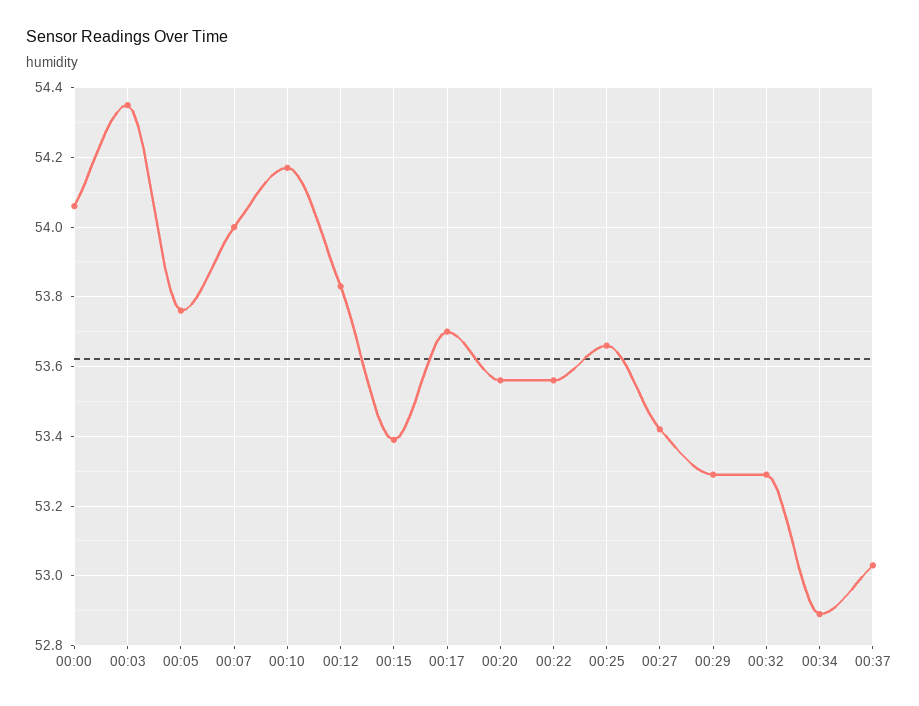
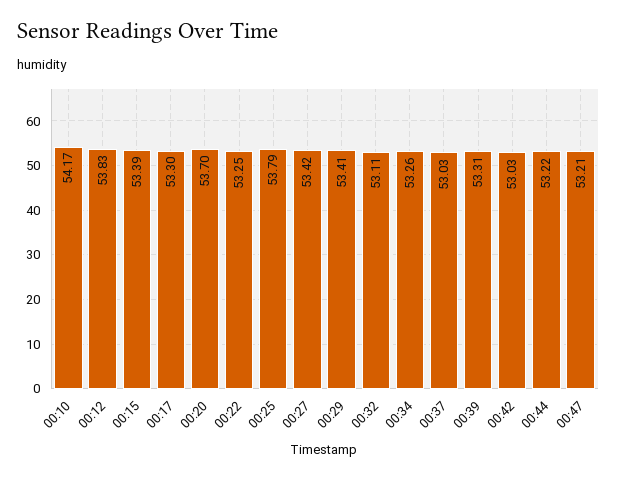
00:00: 54.05 -> none
00:03: 54.35 -> none
00:05: 53.75 -> none
00:07: 54 -> none
00:17: 53.7 -> 53.3
00:20: 53.55 -> 53.7
00:22: 53.55 -> 53.25
00:25: 53.65 -> 53.79
00:29: 53.3 -> 53.41
00:32: 53.3 -> 53.11
00:34: 52.9 -> 53.26
00:39: none -> 53.31
00:42: none -> 53.03
00:44: none -> 53.22
00:47: none -> 53.21

